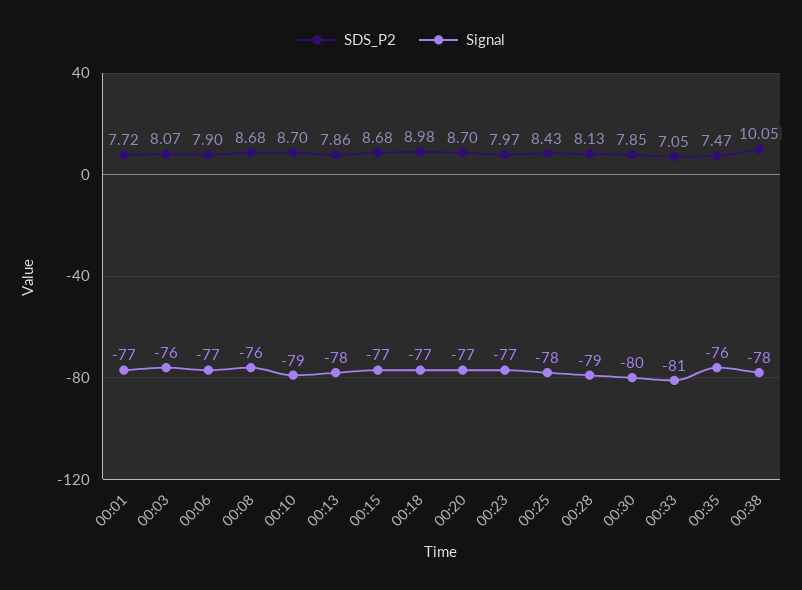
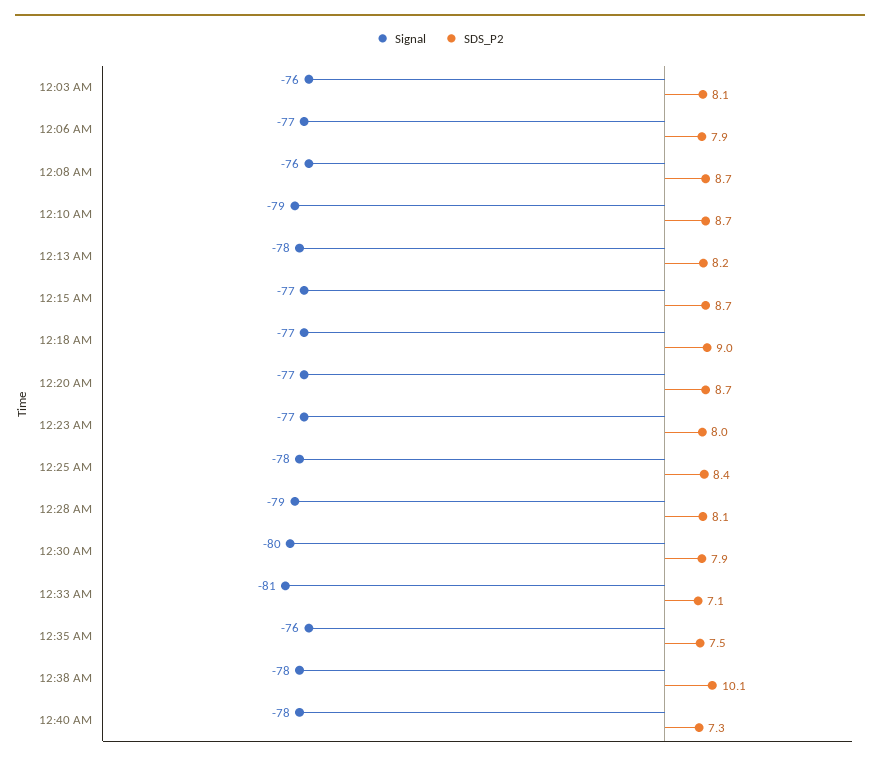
SDS_P2, 00:01: 7.72 -> none
Signal, 00:01: -77 -> none
SDS_P2, 00:13: 7.86 -> 8.2
Signal, 12:40 AM: none -> -78
SDS_P2, 12:40 AM: none -> 7.3

